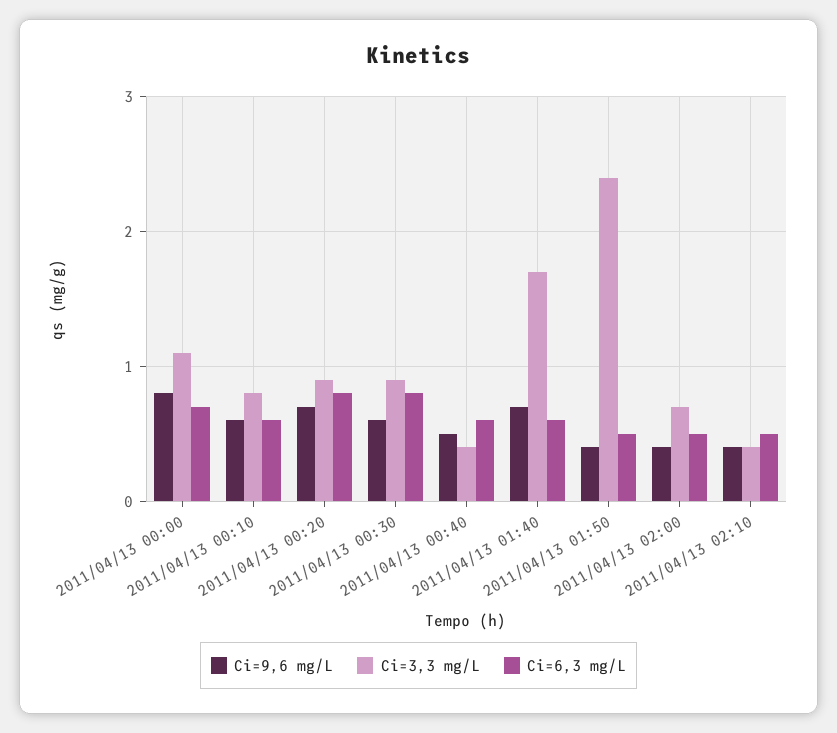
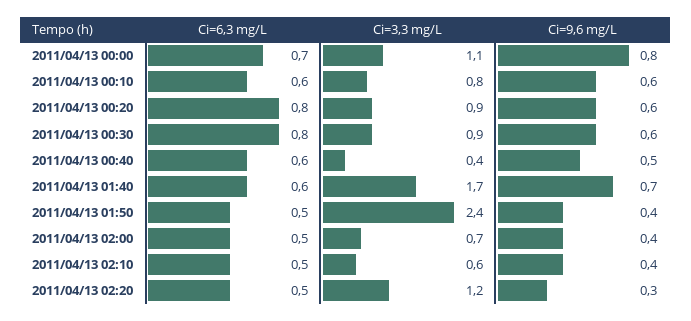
Ci=9,6 mg/L, 2011/04/13 00:20: 0.7 -> 0.6
Ci=3,3 mg/L, 2011/04/13 02:10: 0.4 -> 0.6
Ci=6,3 mg/L, 2011/04/13 02:20: none -> 0.5
Ci=3,3 mg/L, 2011/04/13 02:20: none -> 1.2
Ci=9,6 mg/L, 2011/04/13 02:20: none -> 0.3

